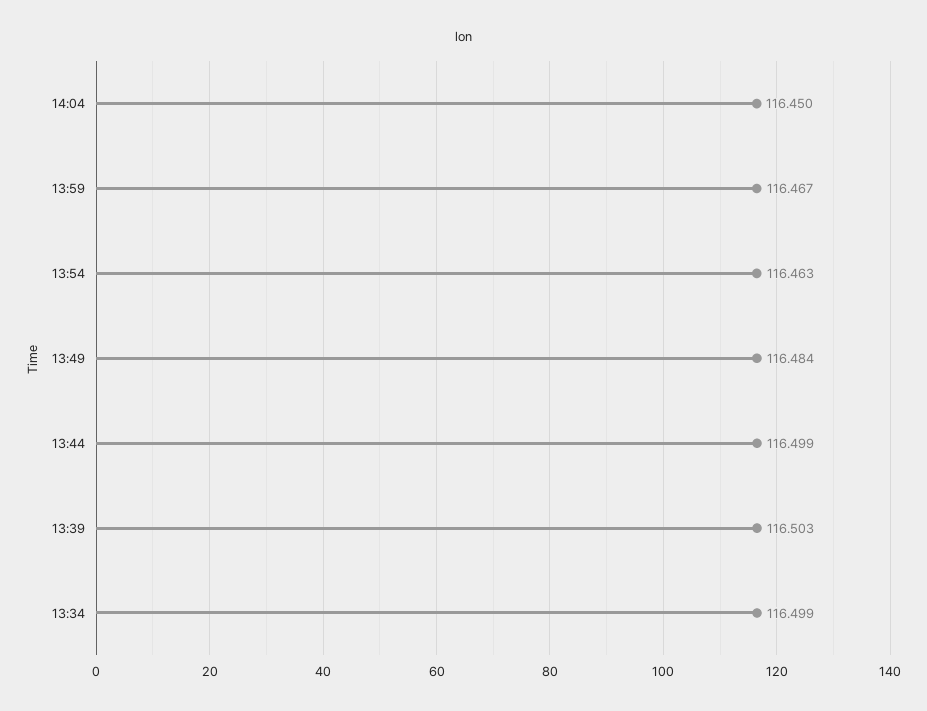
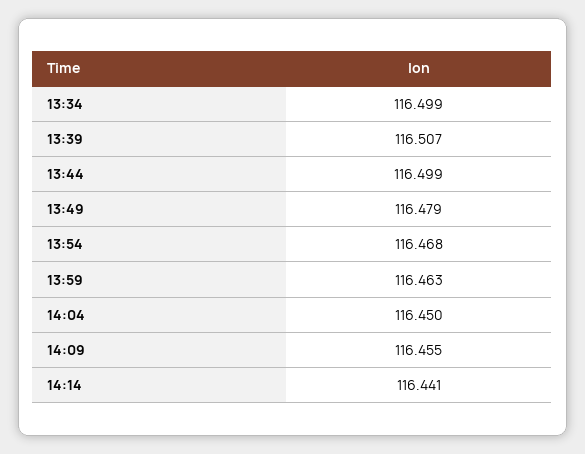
13:59: 116.467 -> 116.463
13:54: 116.463 -> 116.468
13:49: 116.484 -> 116.479
13:39: 116.503 -> 116.507
14:09: none -> 116.455
14:14: none -> 116.441

